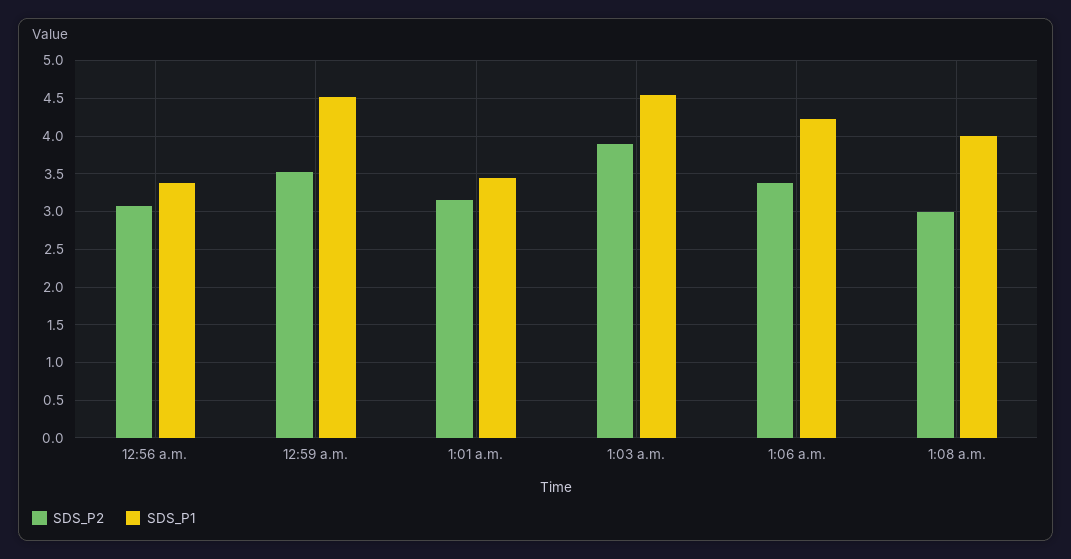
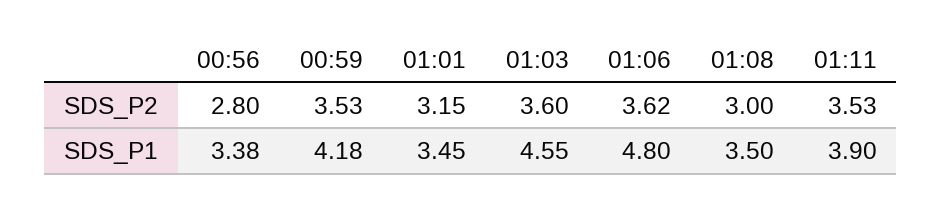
SDS_P2, 12:56 a.m.: 3.1 -> 2.8
SDS_P1, 12:59 a.m.: 4.5 -> 4.18
SDS_P2, 1:03 a.m.: 3.9 -> 3.6
SDS_P2, 1:06 a.m.: 3.4 -> 3.62
SDS_P1, 1:06 a.m.: 4.2 -> 4.8
SDS_P1, 1:08 a.m.: 4 -> 3.5
SDS_P2, 01:11: none -> 3.53
SDS_P1, 01:11: none -> 3.9

